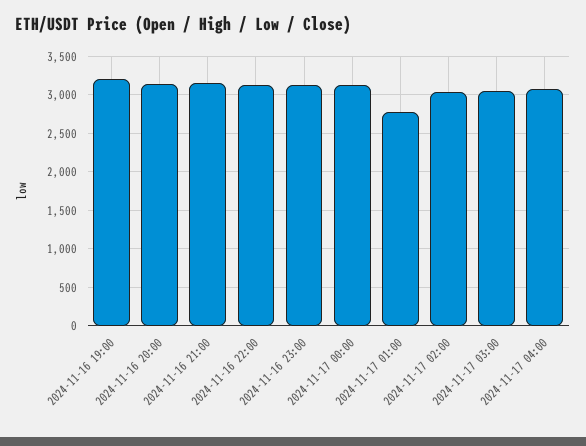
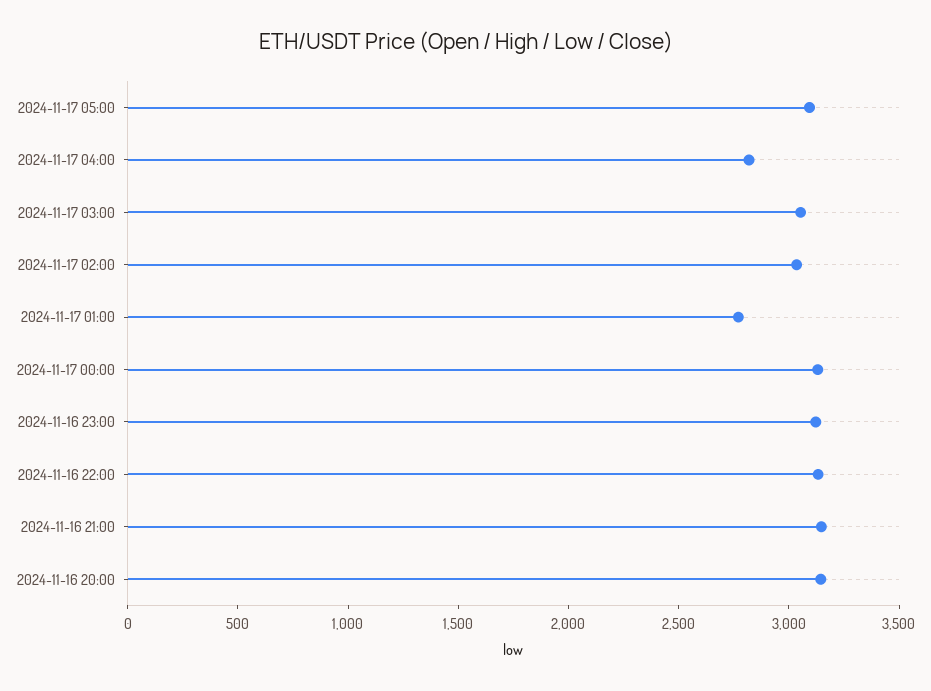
2024-11-16 19:00: 3200 -> none
2024-11-17 04:00: 3100 -> 2800
2024-11-17 05:00: none -> 3100

